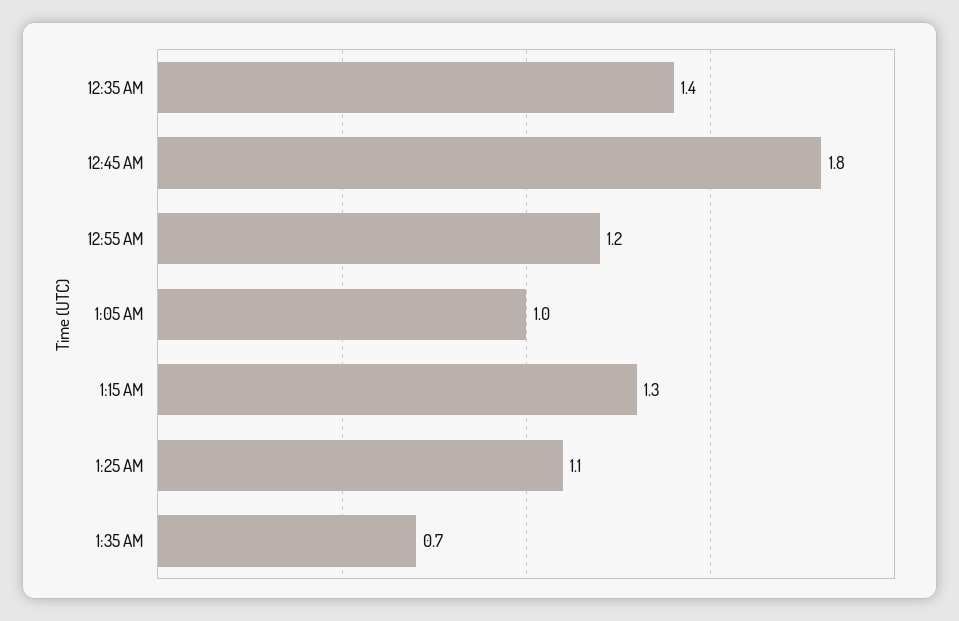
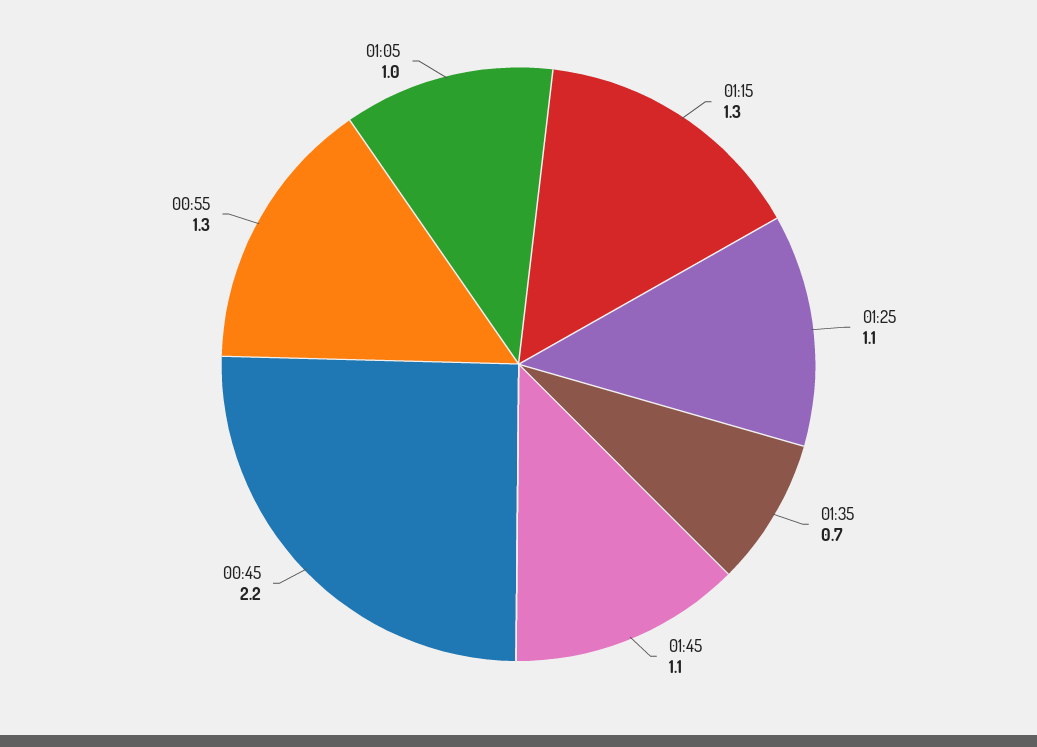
12:35 AM: 1.4 -> none
12:45 AM: 1.8 -> 2.2
12:55 AM: 1.2 -> 1.3
01:45: none -> 1.1

